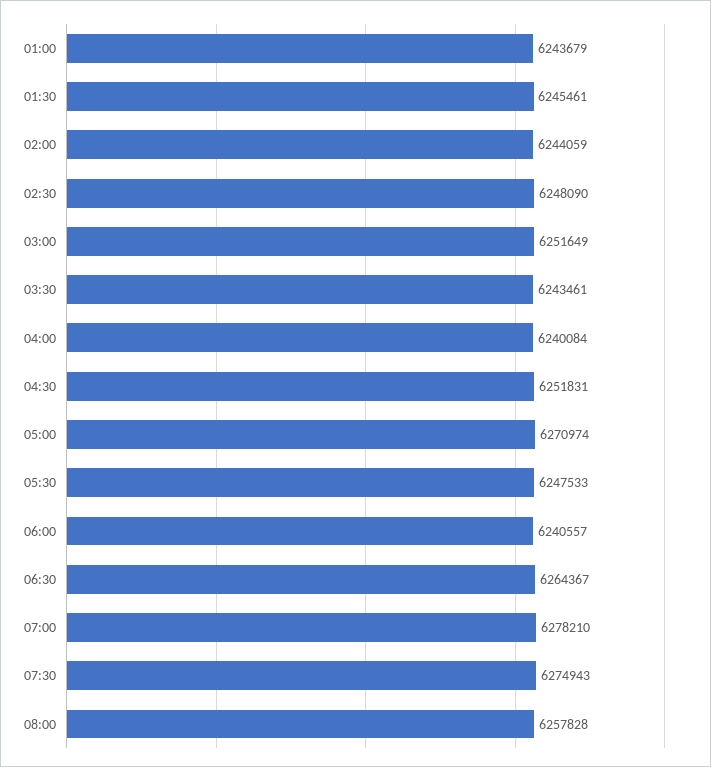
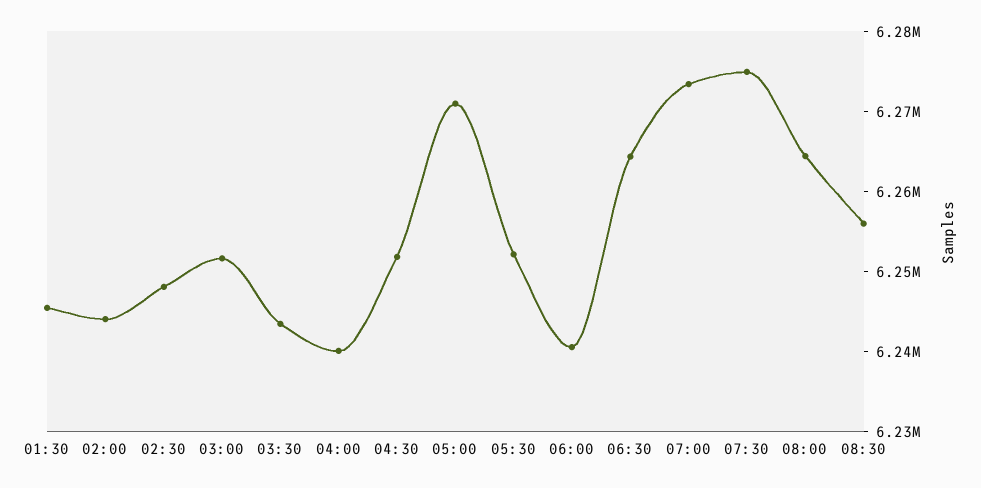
01:00: 6243679 -> none
05:30: 6247533 -> 6252000
07:00: 6278210 -> 6274000
08:00: 6257828 -> 6264000
08:30: none -> 6256000

